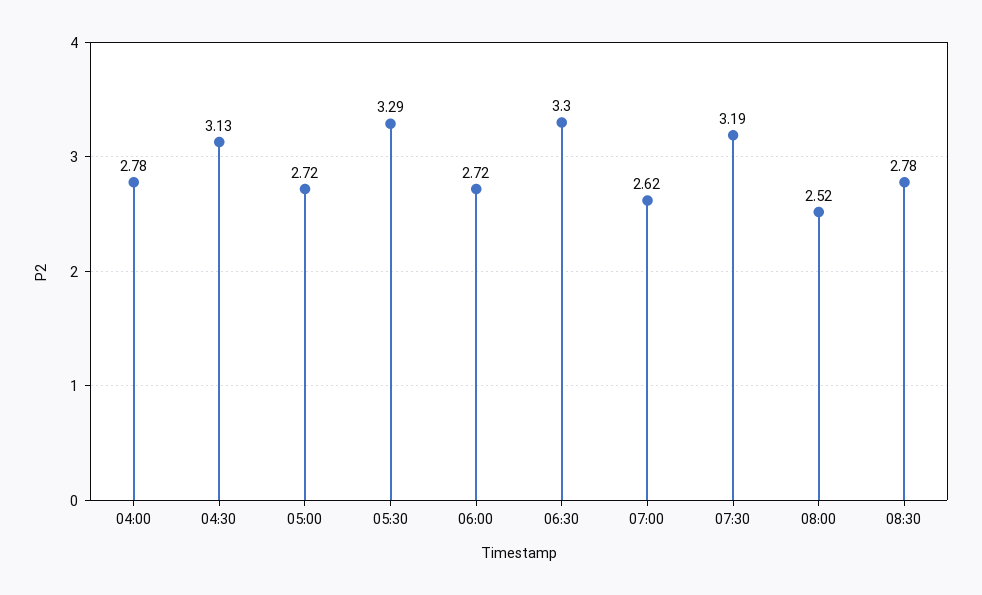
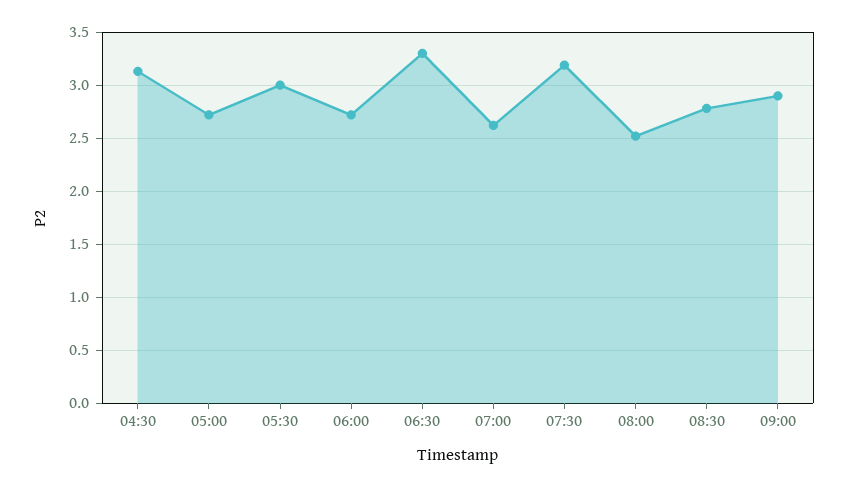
04:00: 2.78 -> none
05:30: 3.29 -> 3
09:00: none -> 2.9

